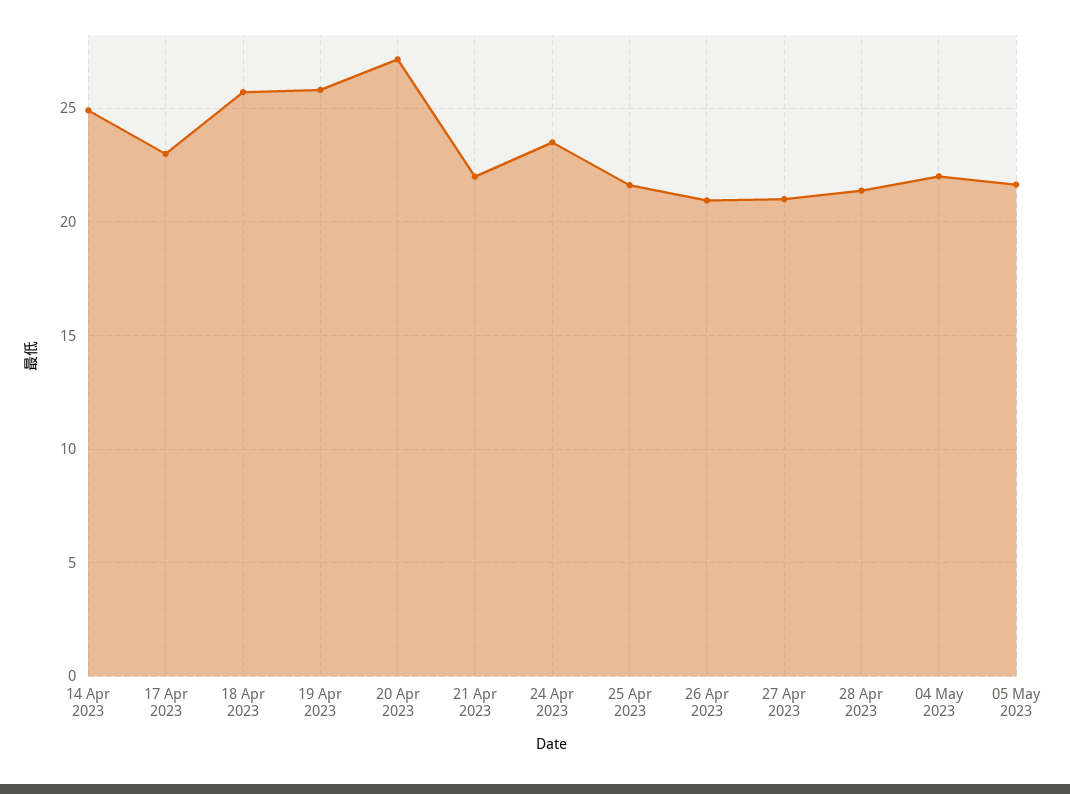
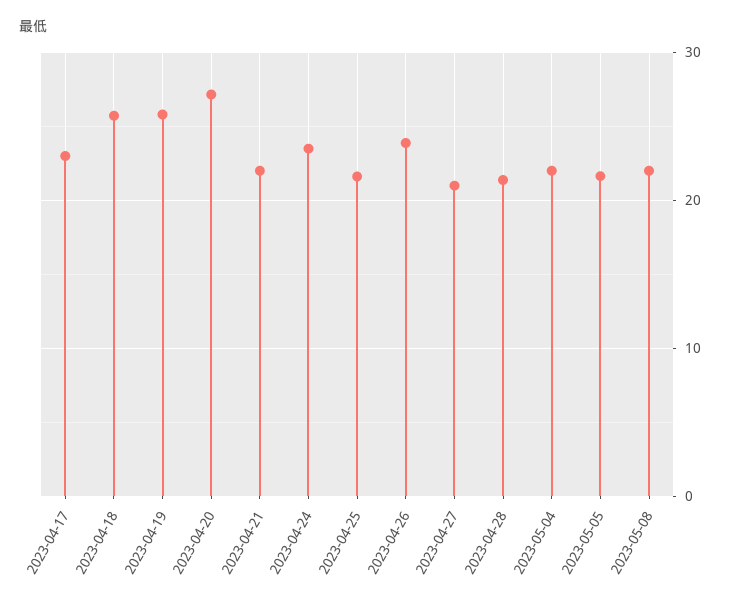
14 Apr 2023: 25 -> none
26 Apr 2023: 21 -> 24
2023-05-08: none -> 22

